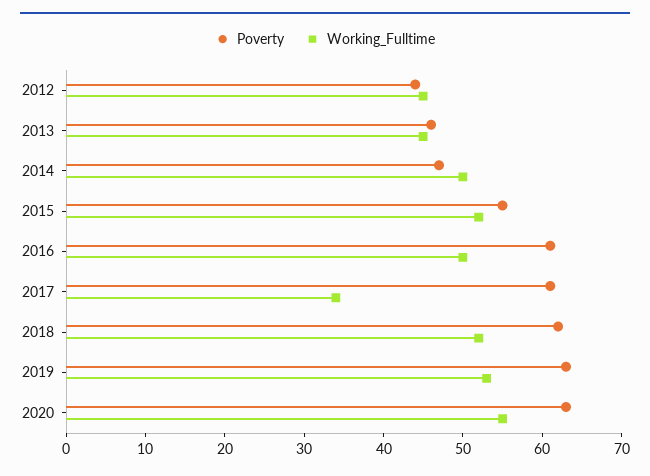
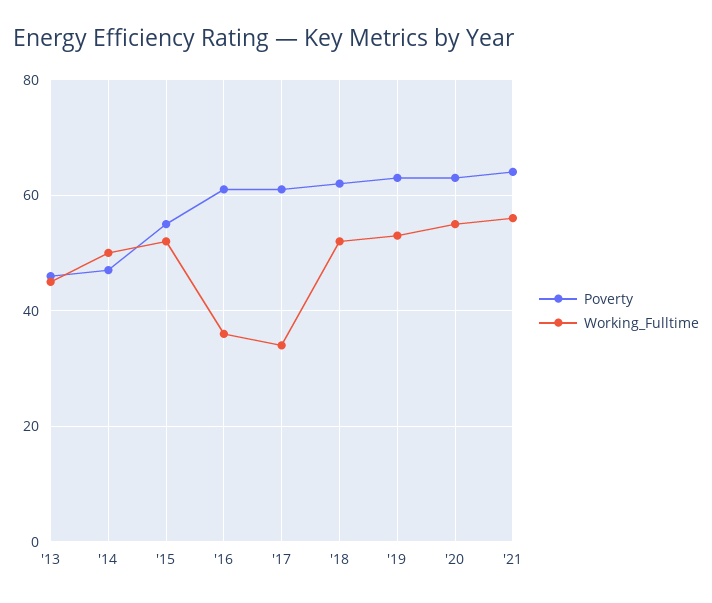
Poverty, 2012: 45 -> none
Working_Fulltime, 2012: 45 -> none
Working_Fulltime, 2016: 50 -> 35
Poverty, '21: none -> 65
Working_Fulltime, '21: none -> 55

